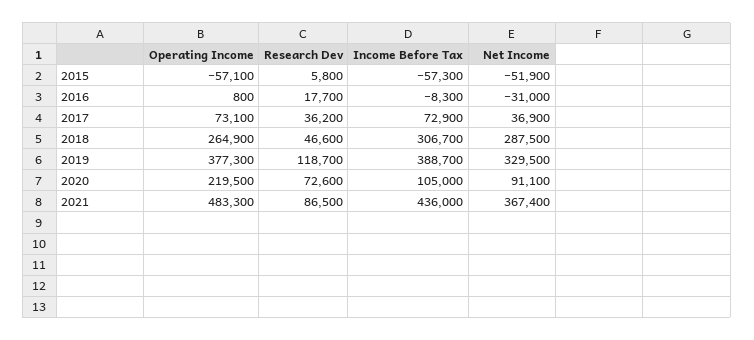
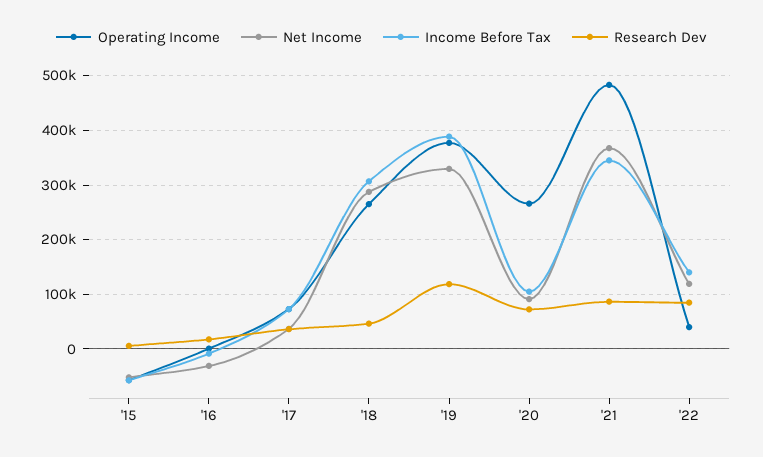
Operating Income, 2020: 219500 -> 260000
Income Before Tax, 2021: 436000 -> 340000
Operating Income, '22: none -> 40000
Net Income, '22: none -> 120000
Income Before Tax, '22: none -> 140000
Research Dev, '22: none -> 80000

